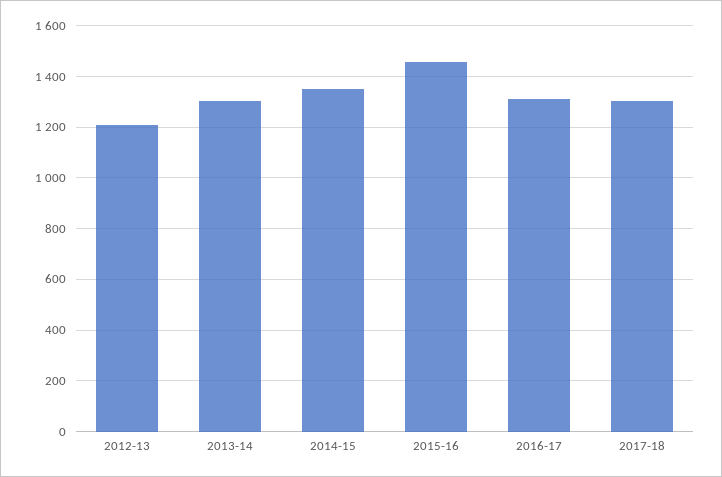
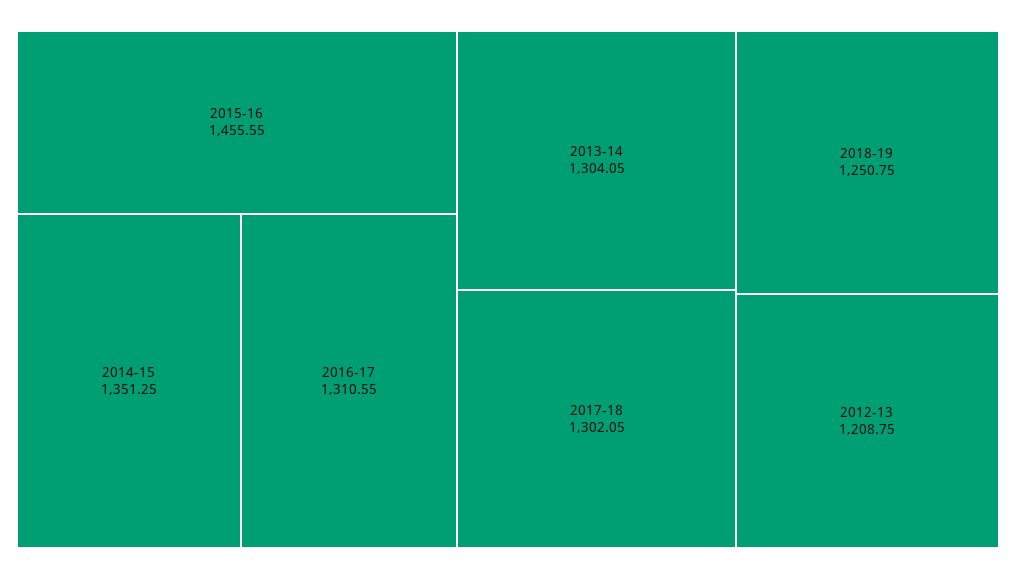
2018-19: none -> 1250.75

